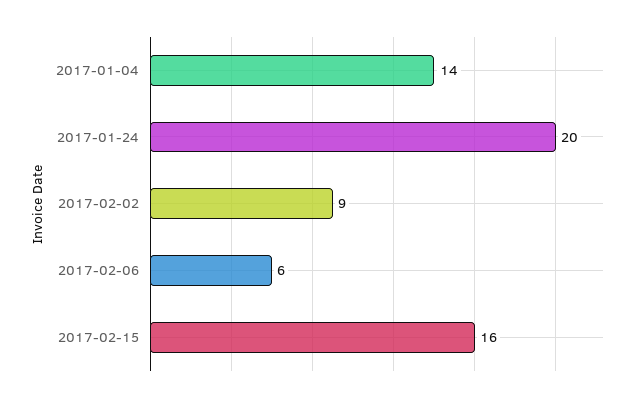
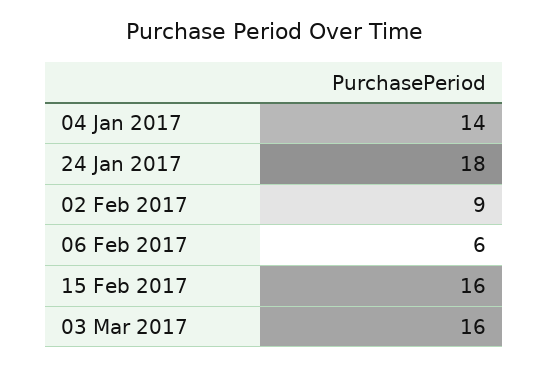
2017-01-24: 20 -> 18
03 Mar 2017: none -> 16

